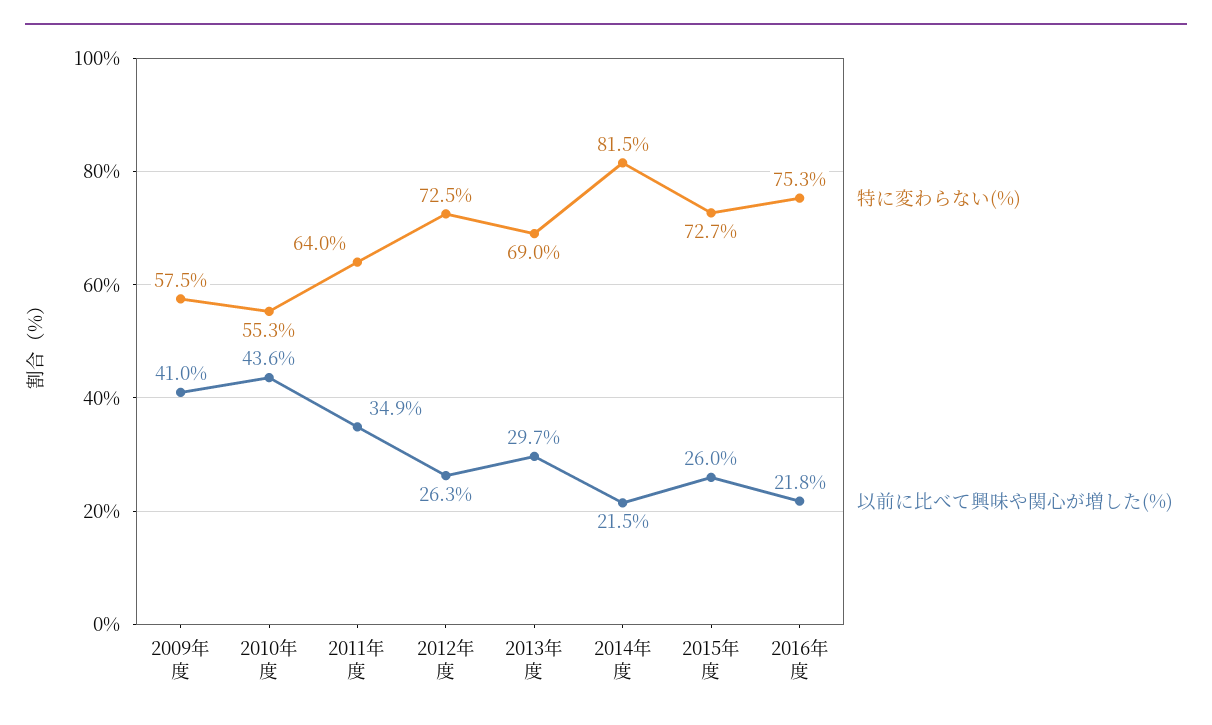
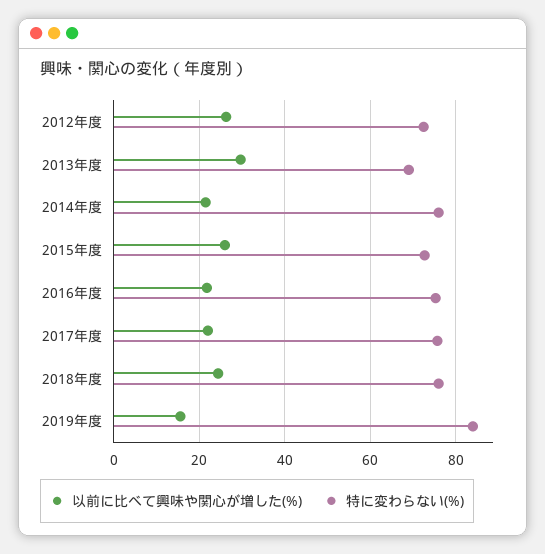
特に変わらない(%), 2009年度: 57.5 -> none
以前に比べて興味や関心が増した(%), 2009年度: 41 -> none
特に変わらない(%), 2010年度: 55.3 -> none
以前に比べて興味や関心が増した(%), 2010年度: 43.6 -> none
特に変わらない(%), 2011年度: 64 -> none
以前に比べて興味や関心が増した(%), 2011年度: 34.9 -> none
特に変わらない(%), 2014年度: 81.5 -> 76
以前に比べて興味や関心が増した(%), 2017年度: none -> 22
特に変わらない(%), 2017年度: none -> 76
以前に比べて興味や関心が増した(%), 2018年度: none -> 24
特に変わらない(%), 2018年度: none -> 76
以前に比べて興味や関心が増した(%), 2019年度: none -> 16
特に変わらない(%), 2019年度: none -> 84

